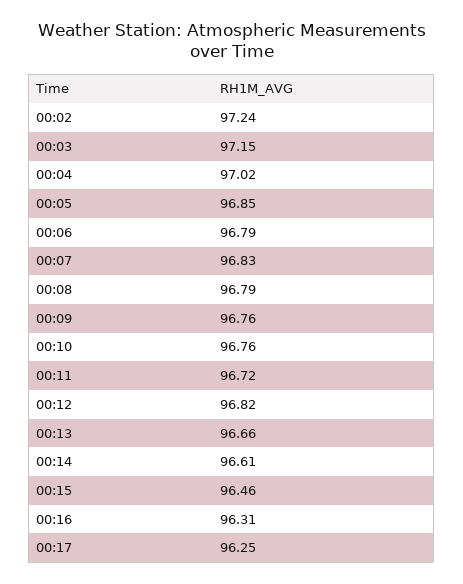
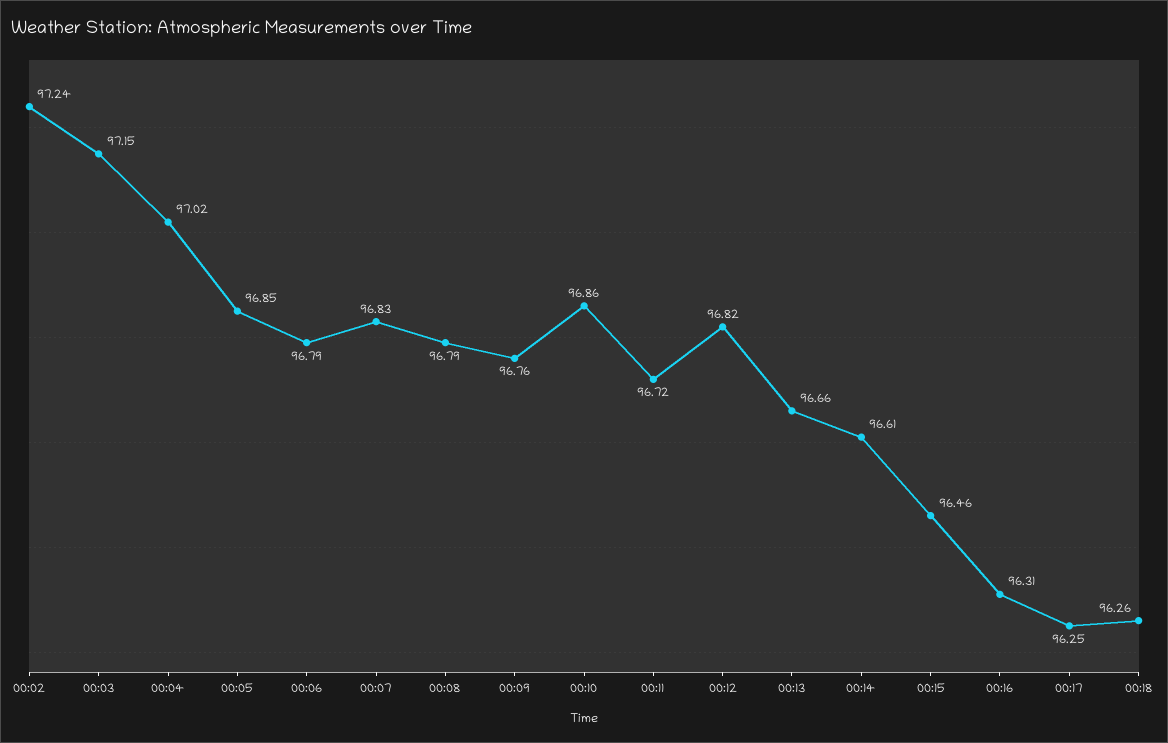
00:10: 96.76 -> 96.86
00:18: none -> 96.26

